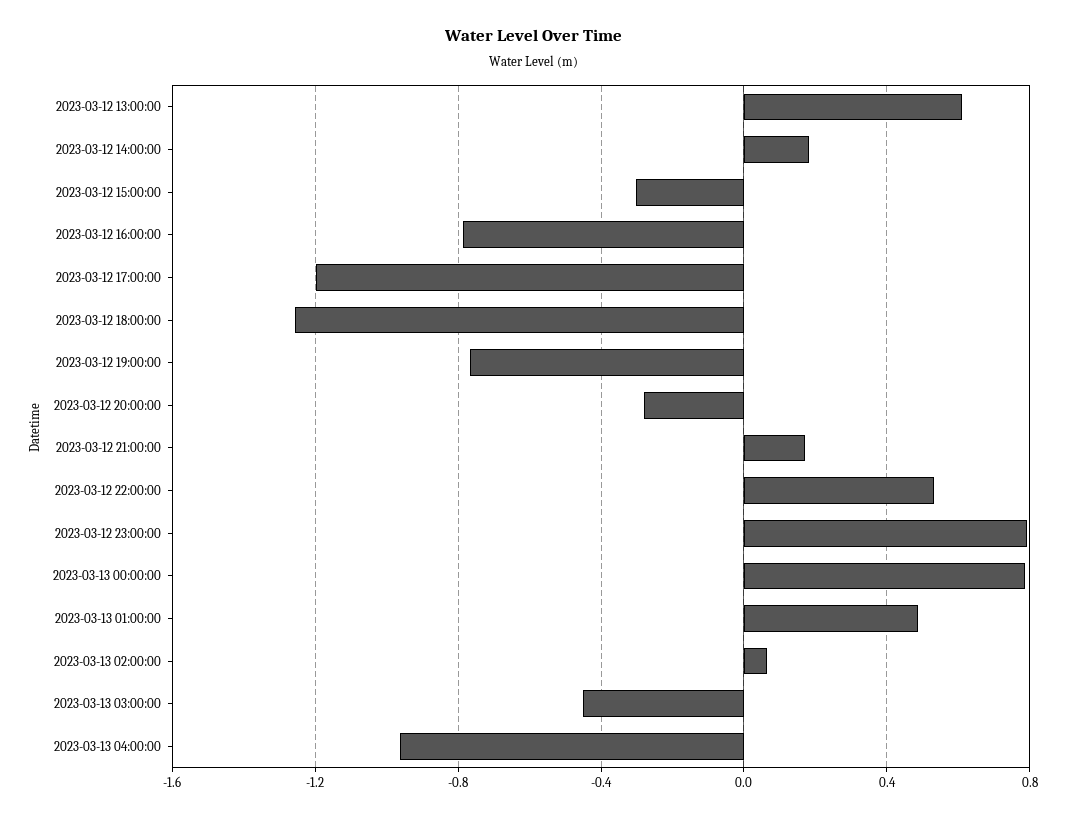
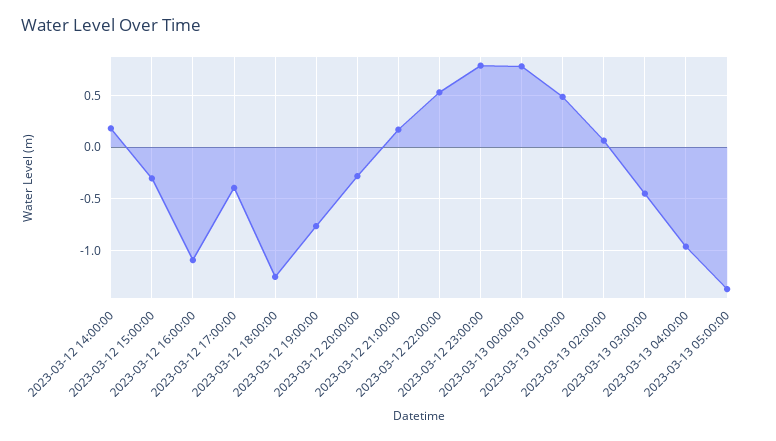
2023-03-12 13:00:00: 0.6 -> none
2023-03-12 16:00:00: -0.8 -> -1.1
2023-03-12 17:00:00: -1.2 -> -0.4
2023-03-13 05:00:00: none -> -1.4

